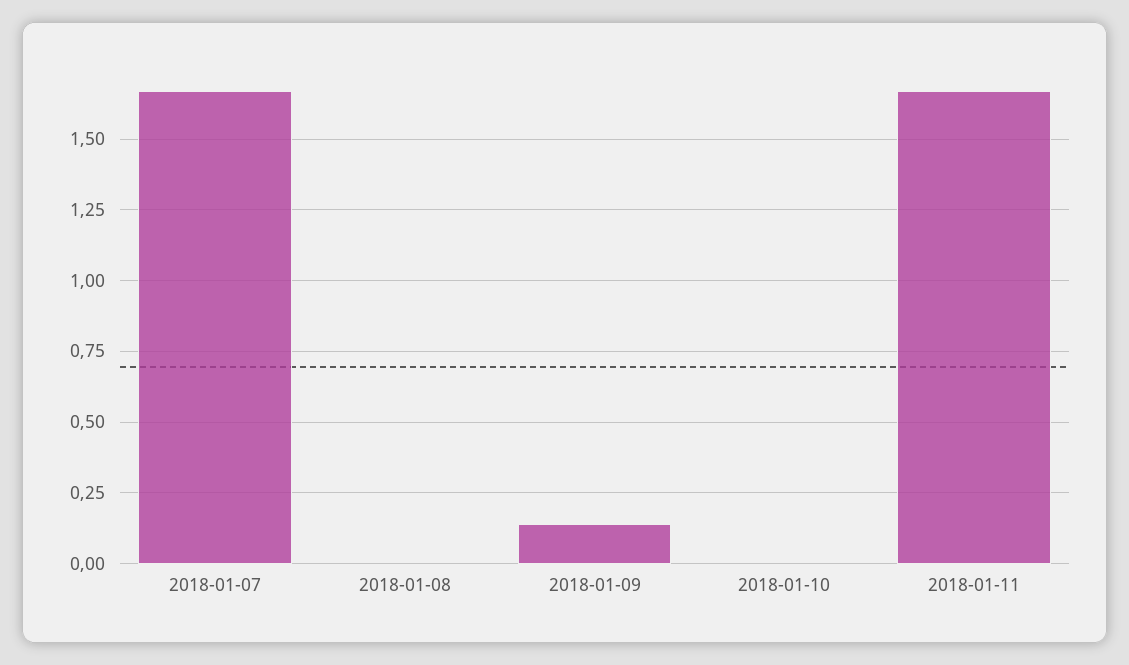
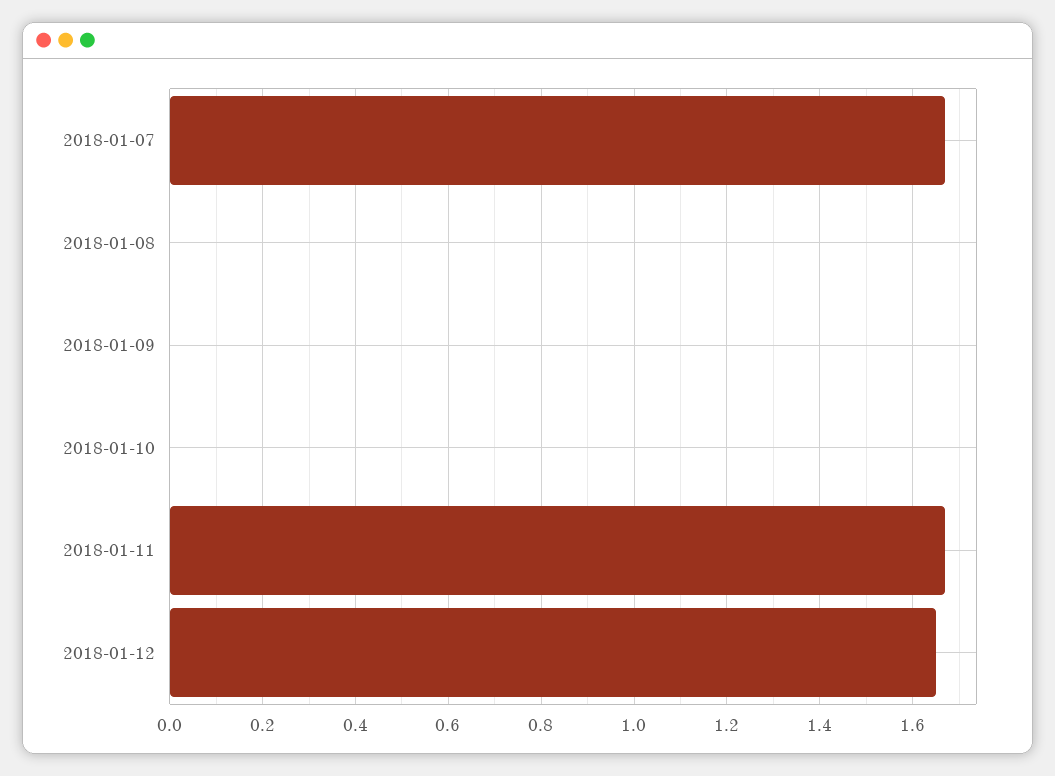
2018-01-09: 0.15 -> 0
2018-01-12: none -> 1.65

